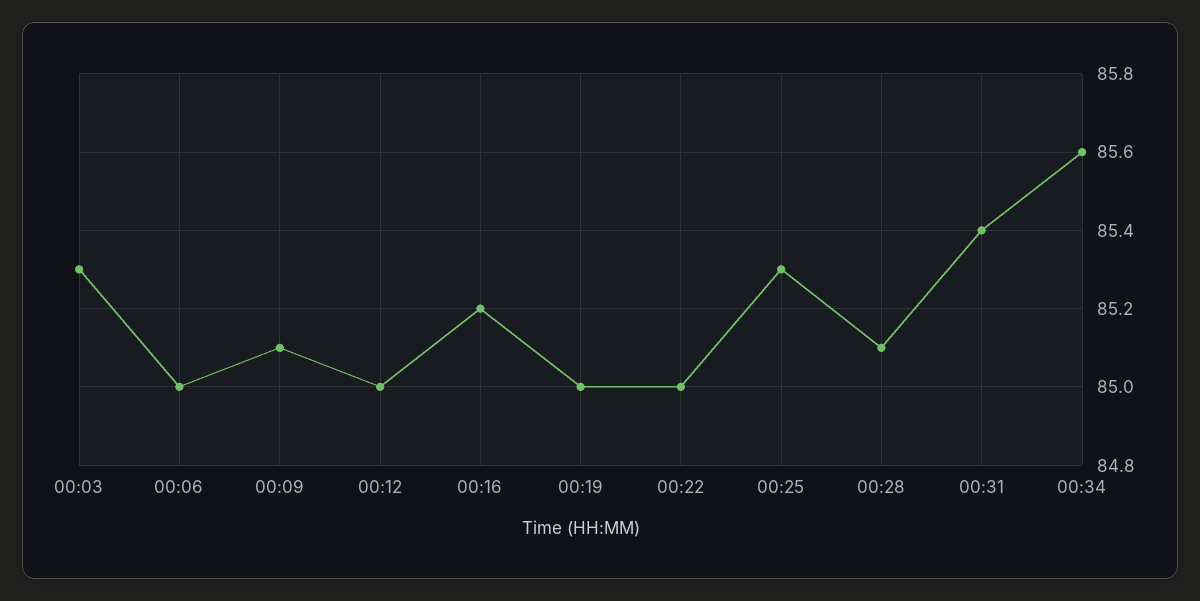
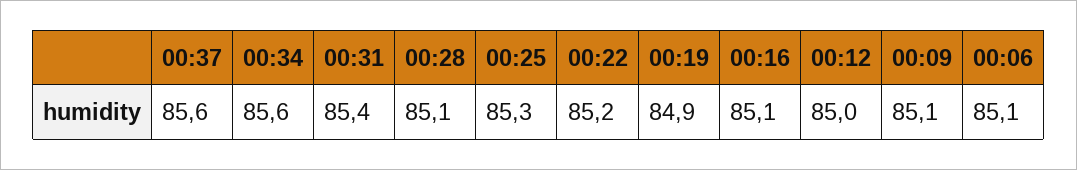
00:03: 85.3 -> none
00:06: 85 -> 85.1
00:16: 85.2 -> 85.1
00:19: 85 -> 84.9
00:22: 85 -> 85.2
00:37: none -> 85.6

